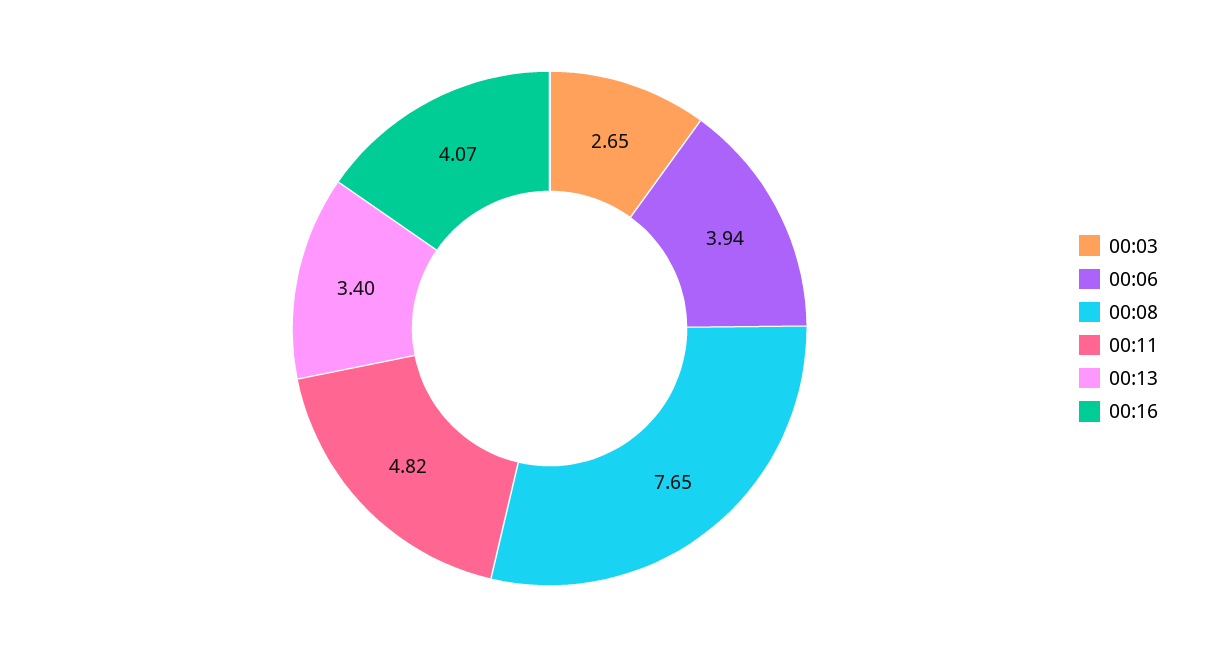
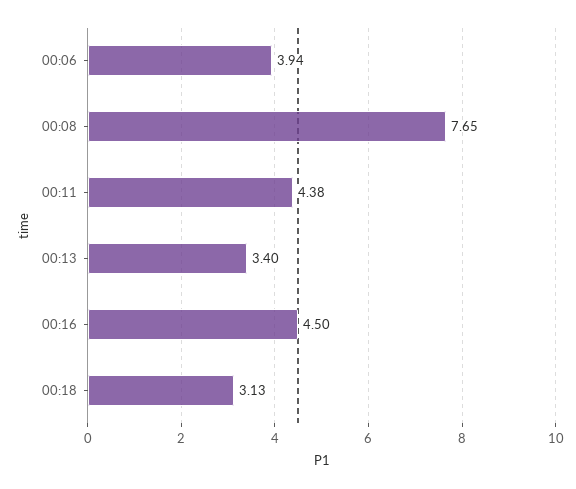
00:03: 2.65 -> none
00:11: 4.82 -> 4.38
00:16: 4.07 -> 4.5
00:18: none -> 3.13

